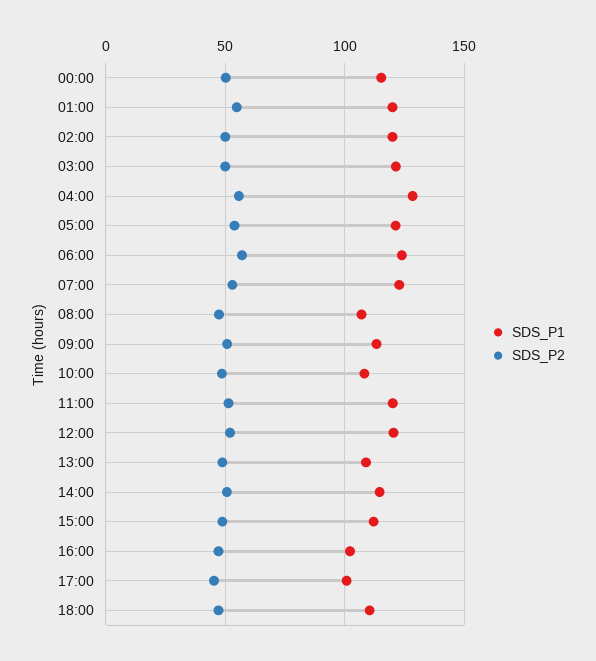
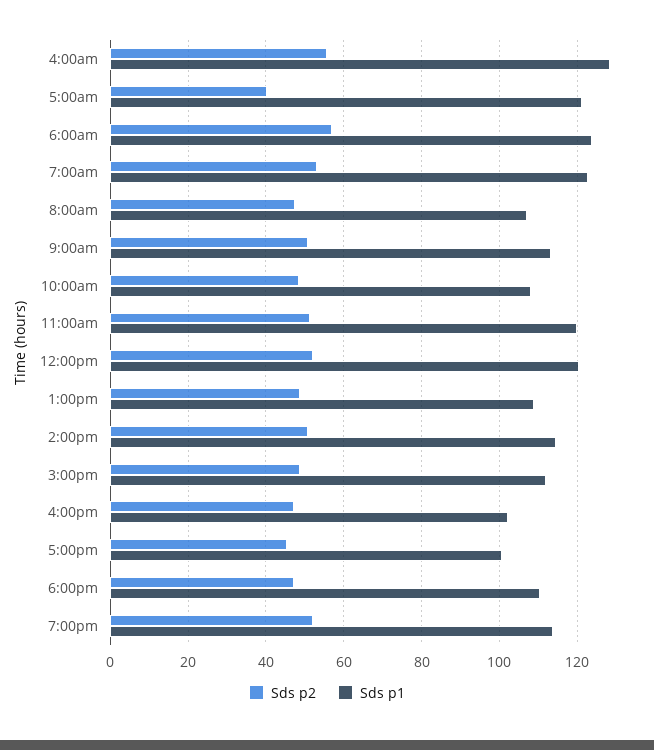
SDS_P1, 00:00: 115 -> none
SDS_P2, 00:00: 50 -> none
SDS_P1, 01:00: 120 -> none
SDS_P2, 01:00: 55 -> none
SDS_P1, 02:00: 120 -> none
SDS_P2, 02:00: 50 -> none
SDS_P1, 03:00: 120 -> none
SDS_P2, 03:00: 50 -> none
SDS_P2, 05:00: 55 -> 40
SDS_P2, 7:00pm: none -> 52
SDS_P1, 7:00pm: none -> 114

